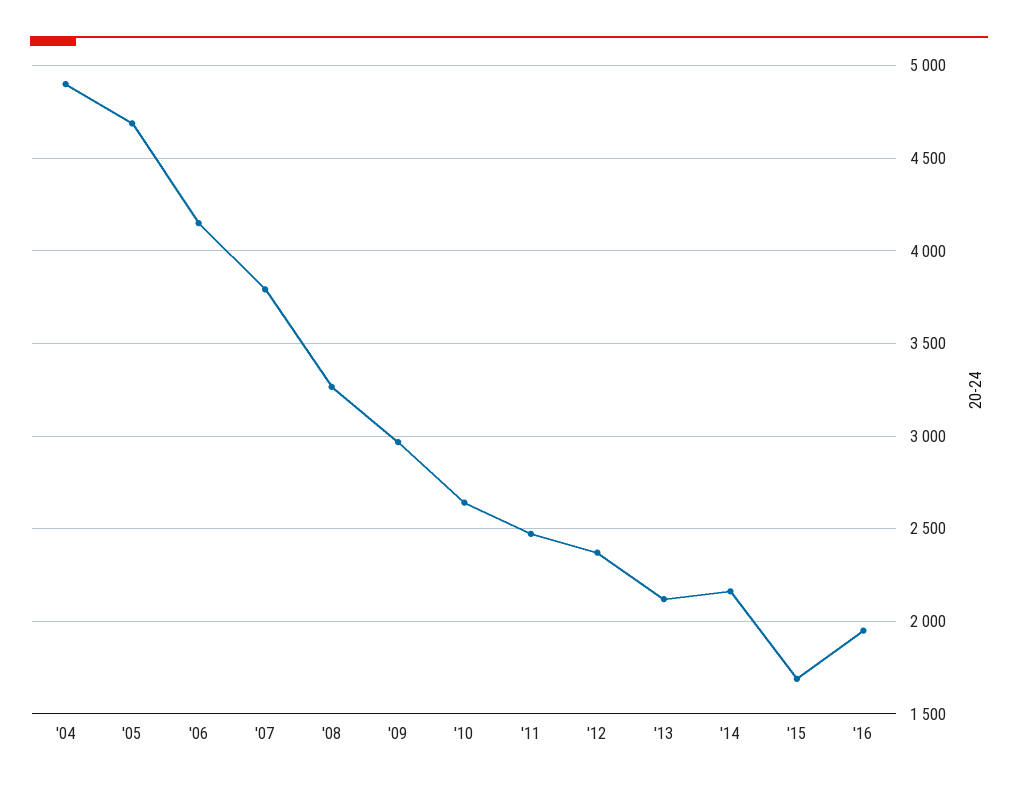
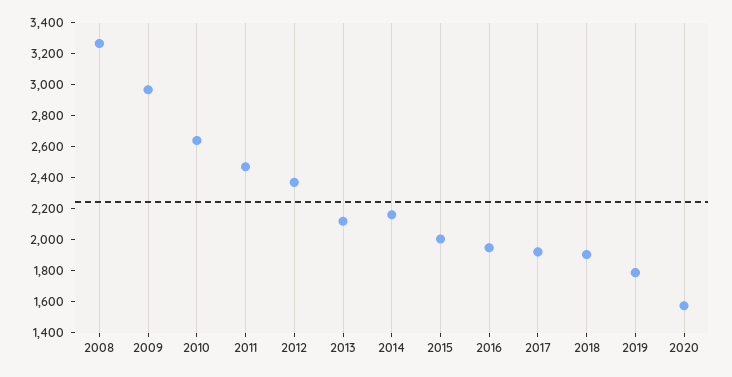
'04: 4900 -> none
'05: 4700 -> none
'06: 4150 -> none
'07: 3800 -> none
'15: 1700 -> 2000
2017: none -> 1900
2018: none -> 1900
2019: none -> 1800
2020: none -> 1600

